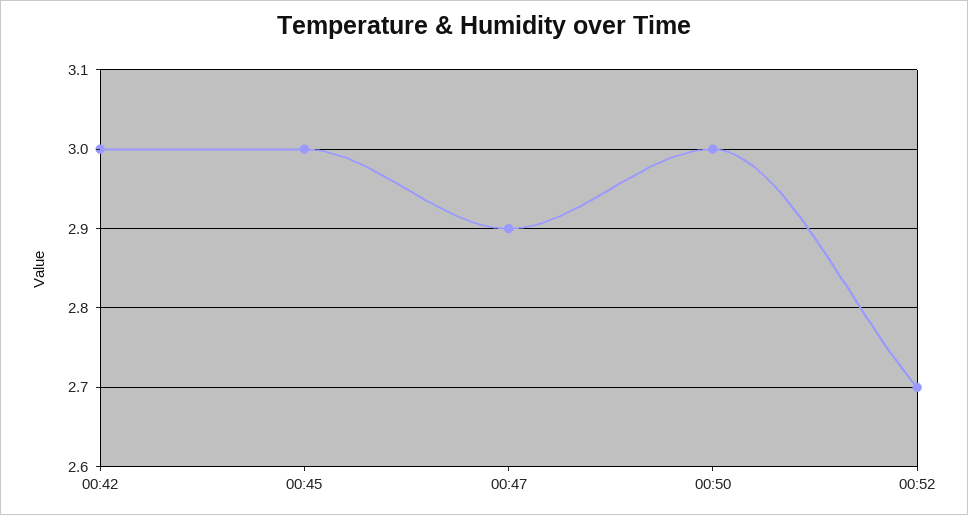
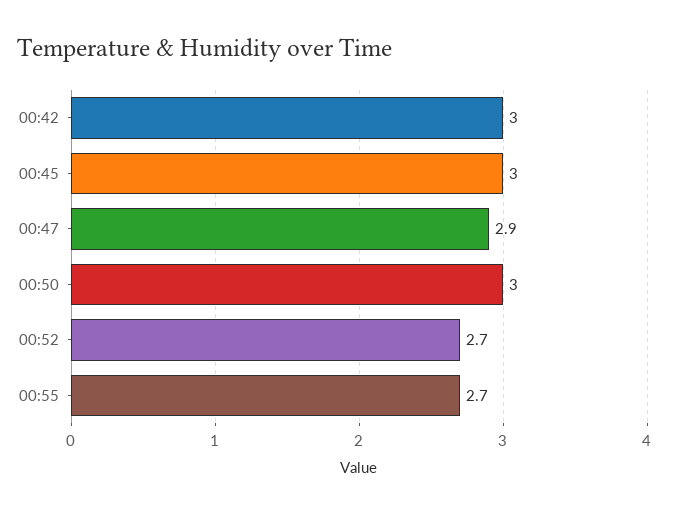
00:55: none -> 2.7

